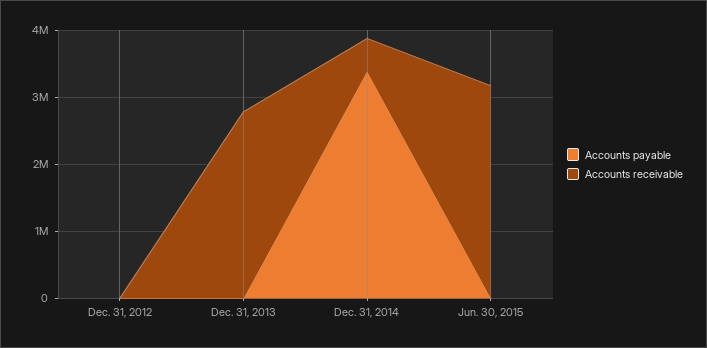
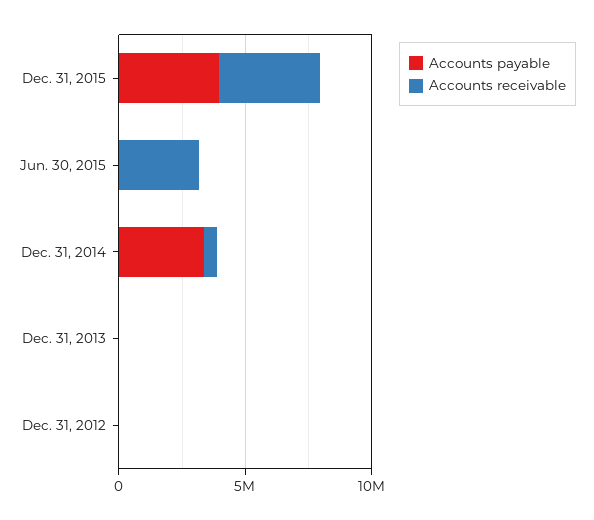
Accounts receivable, Dec. 31, 2013: 2800000 -> 0
Accounts payable, Dec. 31, 2015: none -> 4000000
Accounts receivable, Dec. 31, 2015: none -> 4000000

